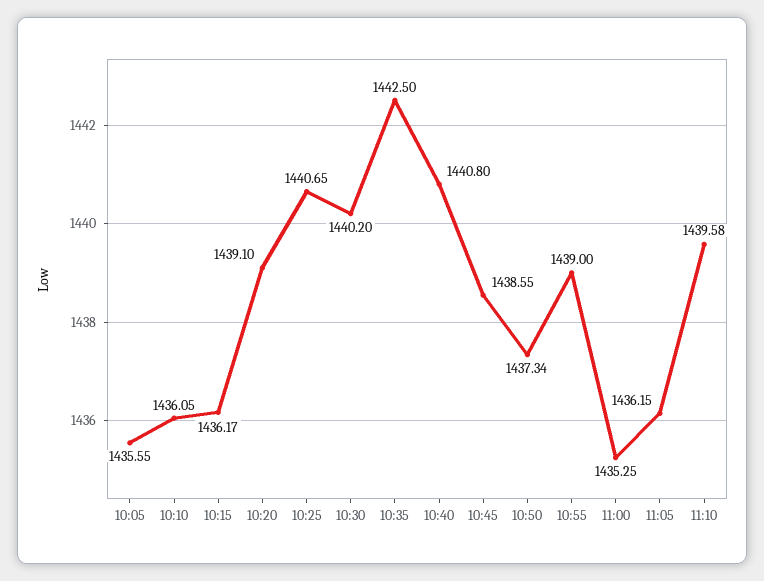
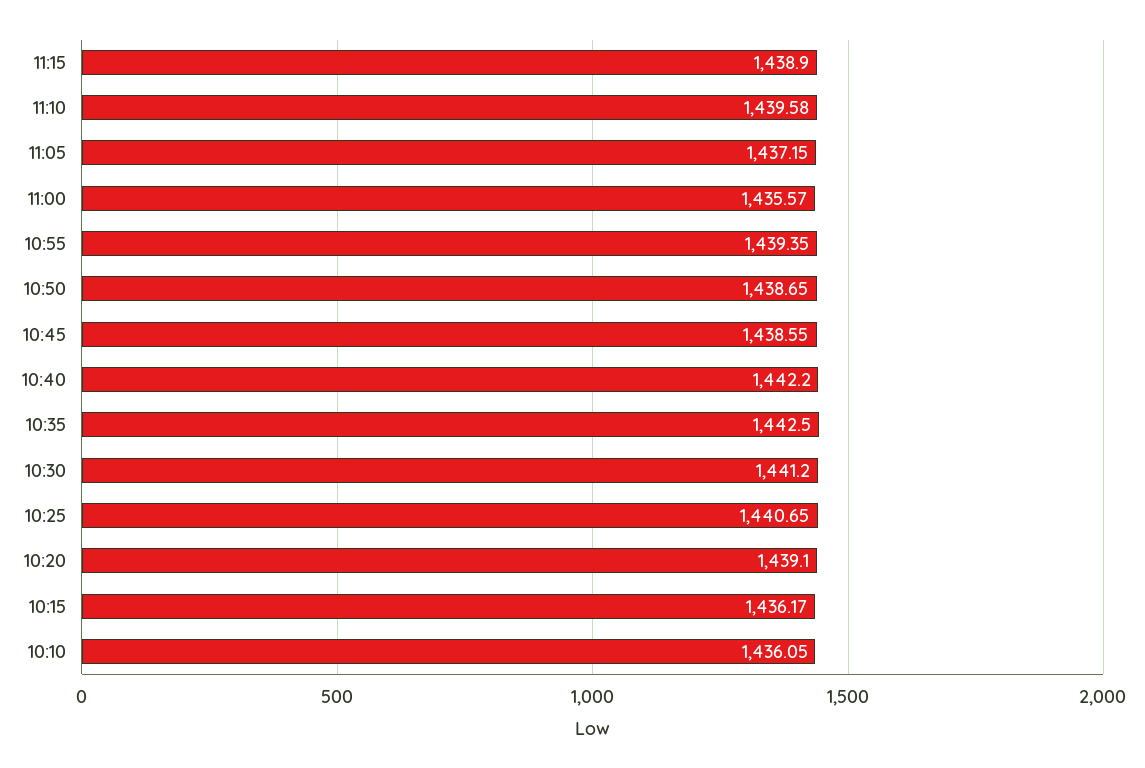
10:05: 1435.55 -> none
10:30: 1440.2 -> 1441.2
10:40: 1440.8 -> 1442.2
10:50: 1437.34 -> 1438.65
10:55: 1439 -> 1439.35
11:00: 1435.25 -> 1435.57
11:05: 1436.15 -> 1437.15
11:15: none -> 1438.9

